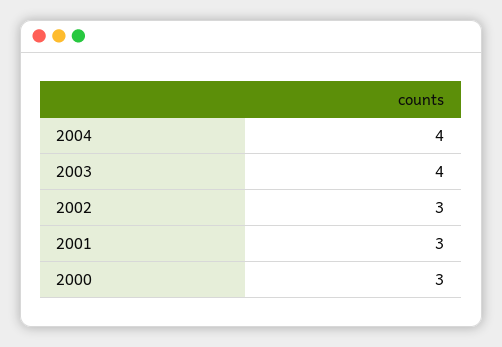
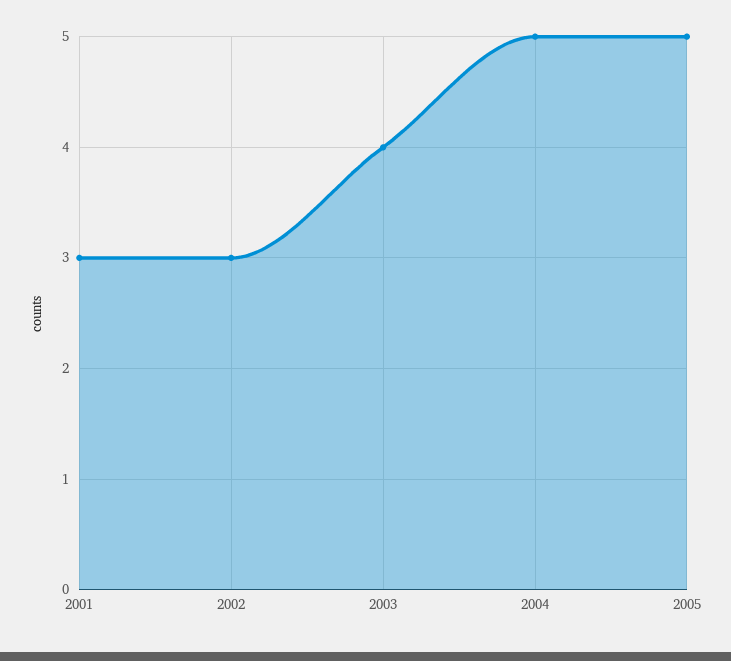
2004: 4 -> 5
2000: 3 -> none
2005: none -> 5

